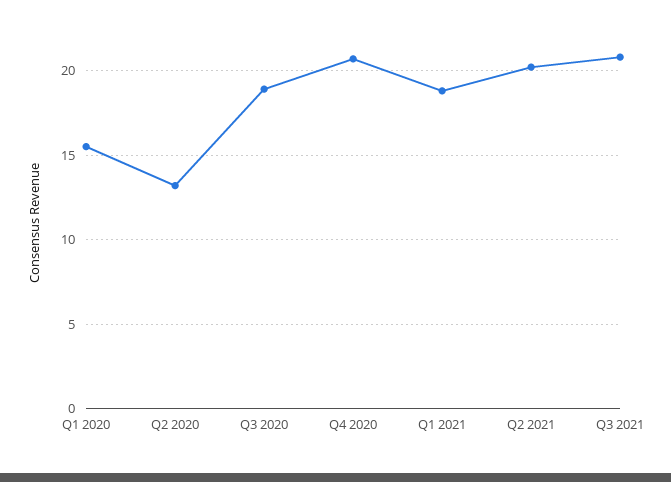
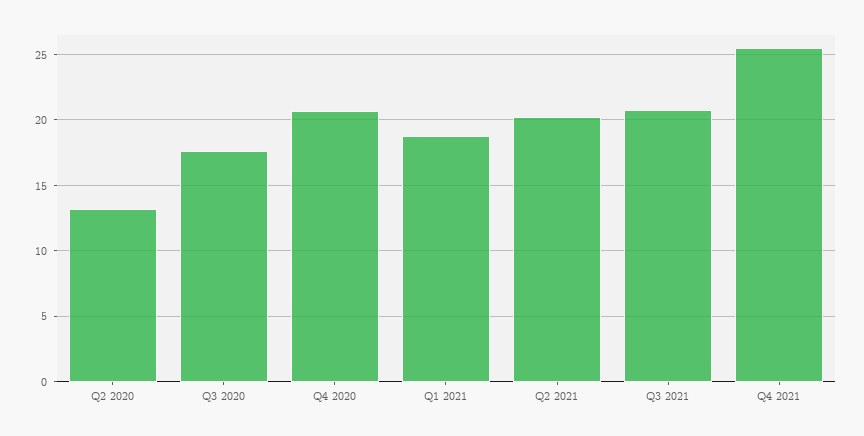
Q1 2020: 15.5 -> none
Q3 2020: 19 -> 17.5
Q4 2021: none -> 25.5

